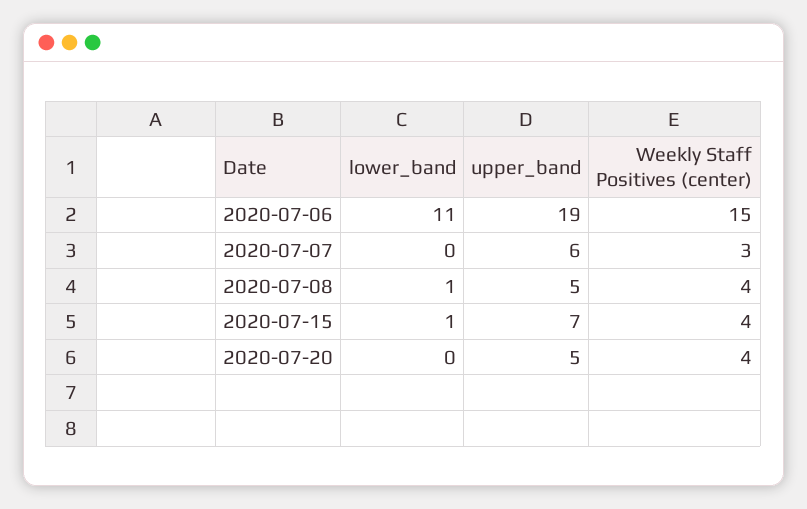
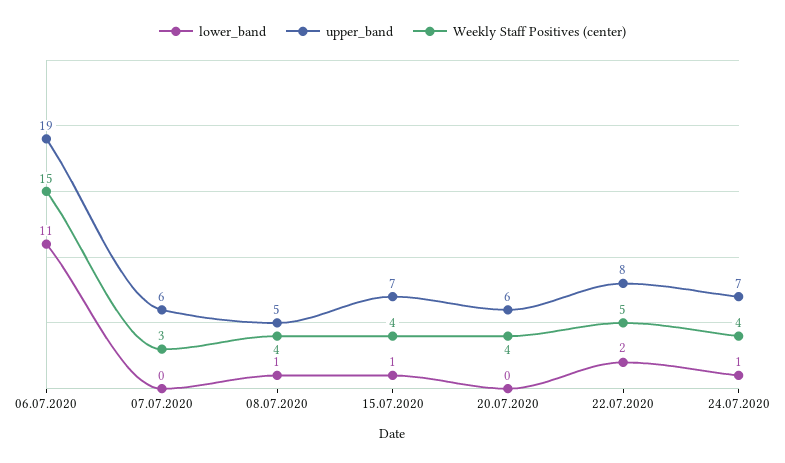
upper_band, 2020-07-20: 5 -> 6
lower_band, 22.07.2020: none -> 2
upper_band, 22.07.2020: none -> 8
Weekly Staff Positives (center), 22.07.2020: none -> 5
lower_band, 24.07.2020: none -> 1
upper_band, 24.07.2020: none -> 7
Weekly Staff Positives (center), 24.07.2020: none -> 4

